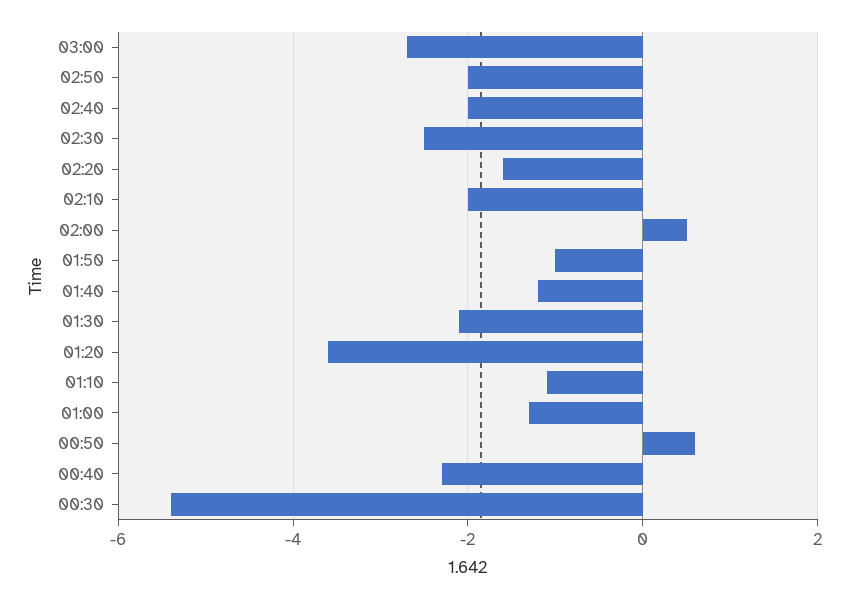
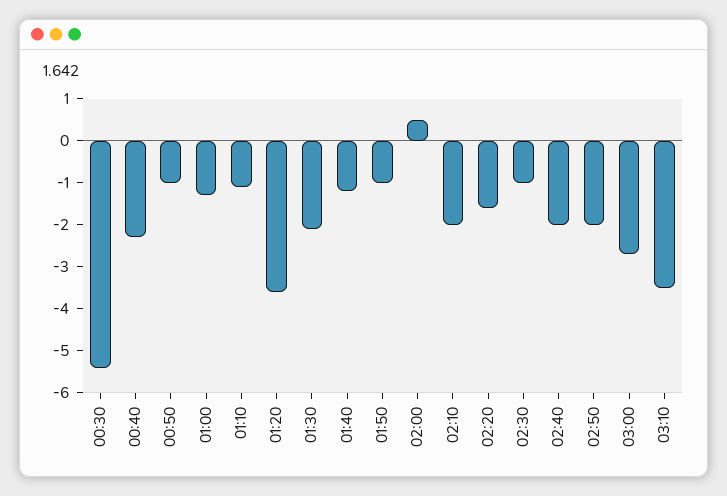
02:30: -2.5 -> -1
00:50: 0.5 -> -1
03:10: none -> -3.5

